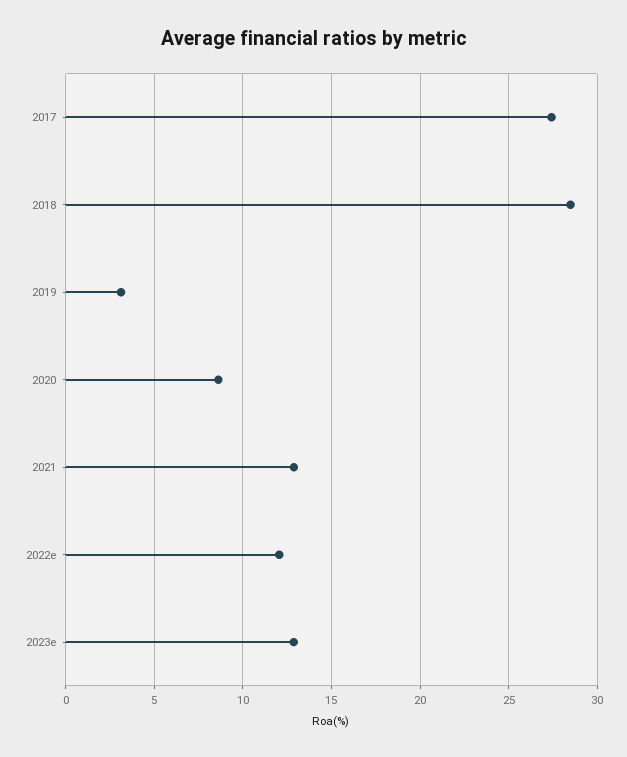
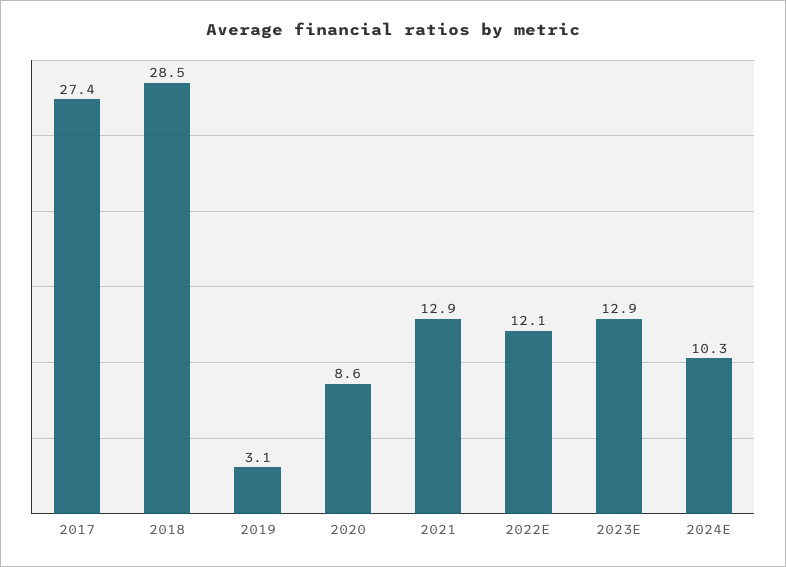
2024E: none -> 10.3

